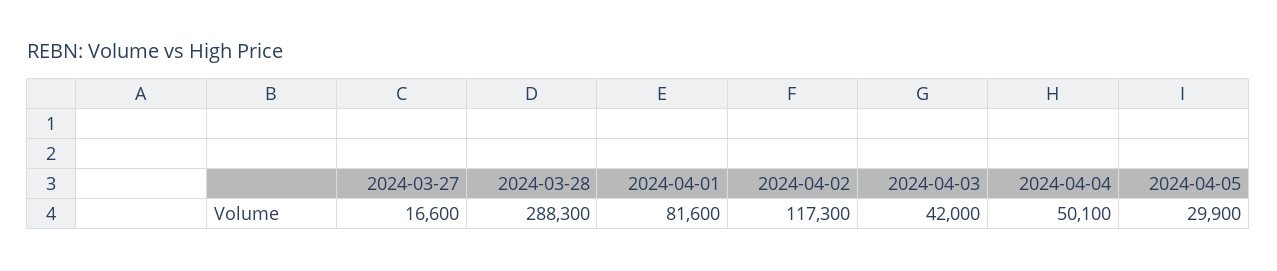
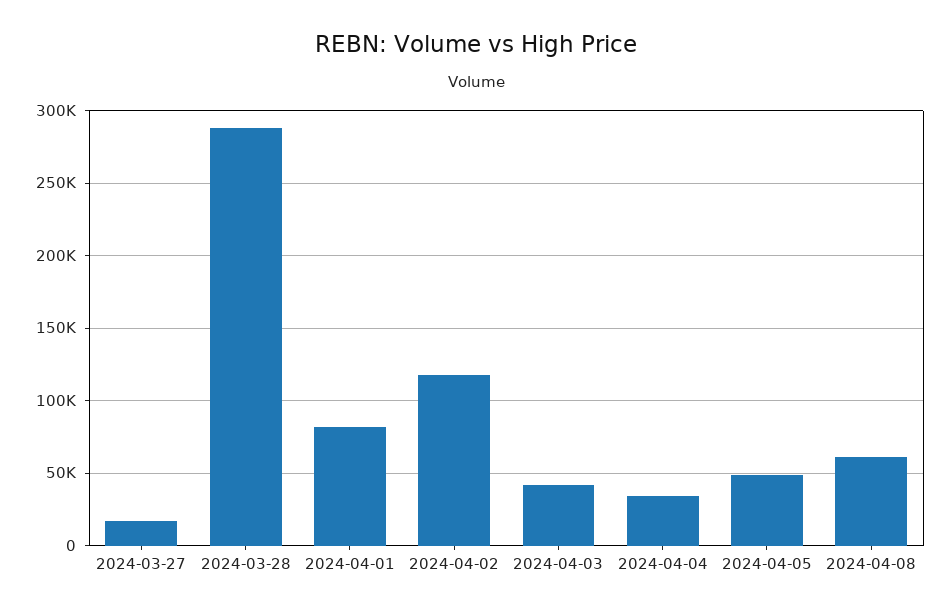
2024-04-04: 50100 -> 35000
2024-04-05: 29900 -> 50000
2024-04-08: none -> 60000

